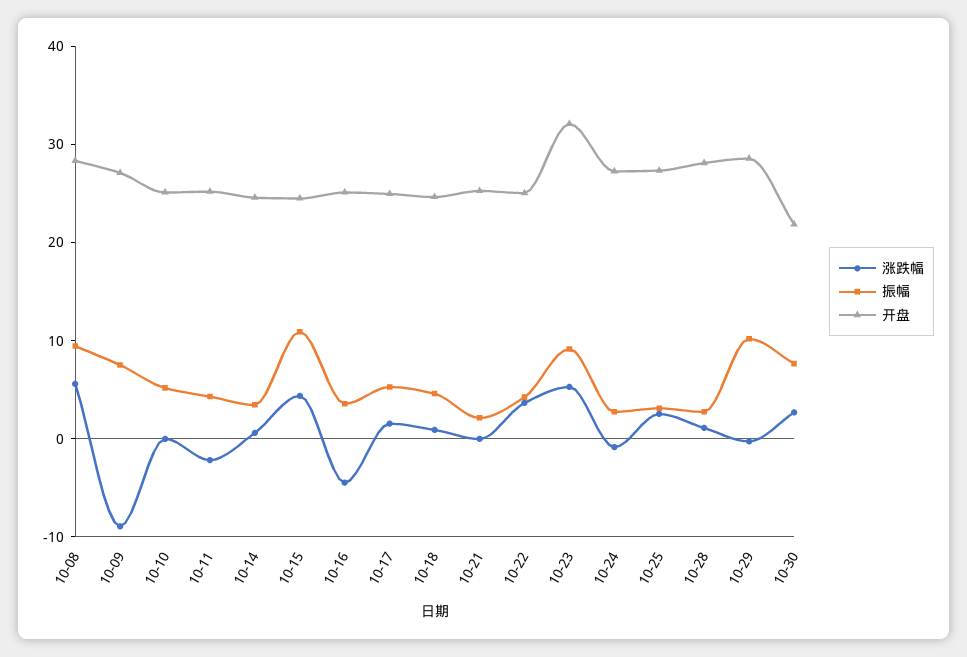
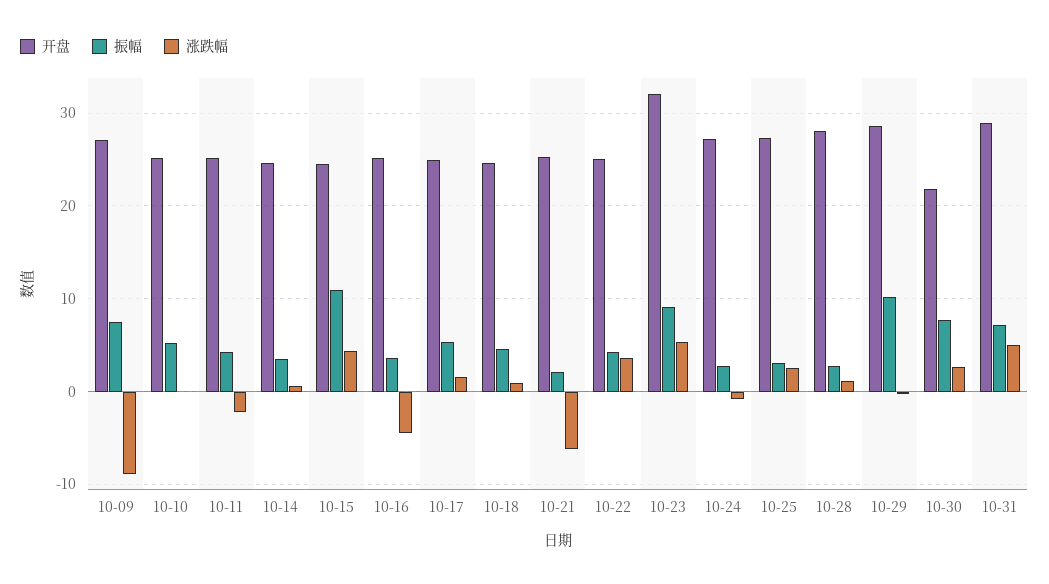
涨跌幅, 10-08: 6 -> none
振幅, 10-08: 10 -> none
开盘, 10-08: 28 -> none
涨跌幅, 10-21: 0 -> -6
开盘, 10-31: none -> 29
振幅, 10-31: none -> 7
涨跌幅, 10-31: none -> 5

